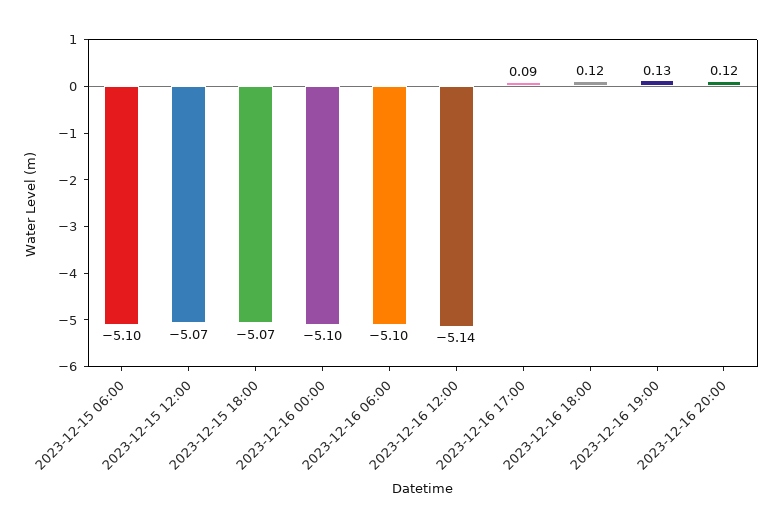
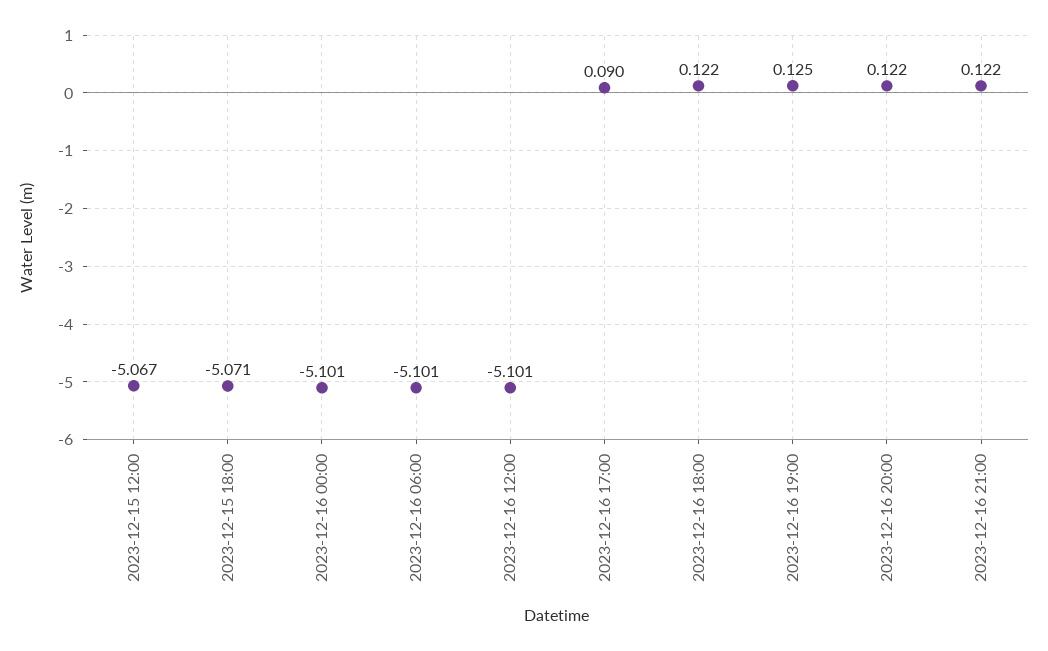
2023-12-15 06:00: -5.1 -> none
2023-12-16 12:00: -5.14 -> -5.101
2023-12-16 21:00: none -> 0.122

